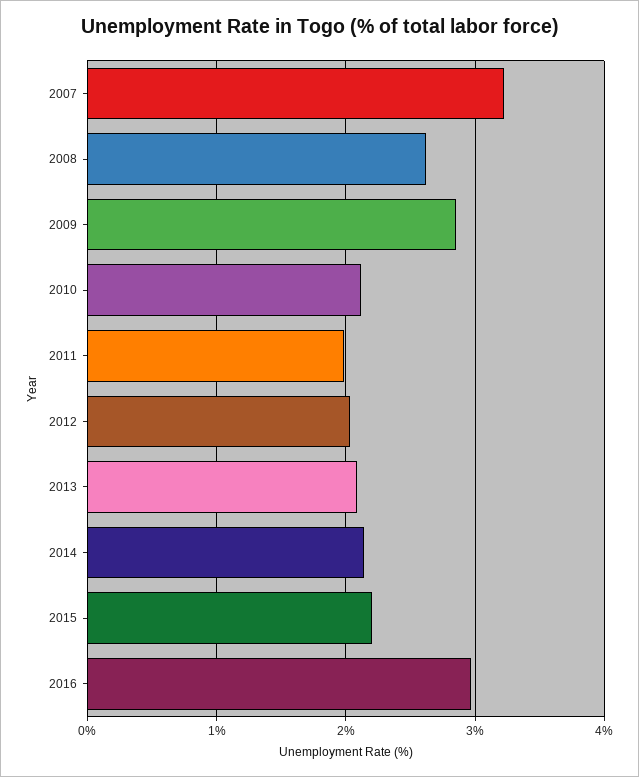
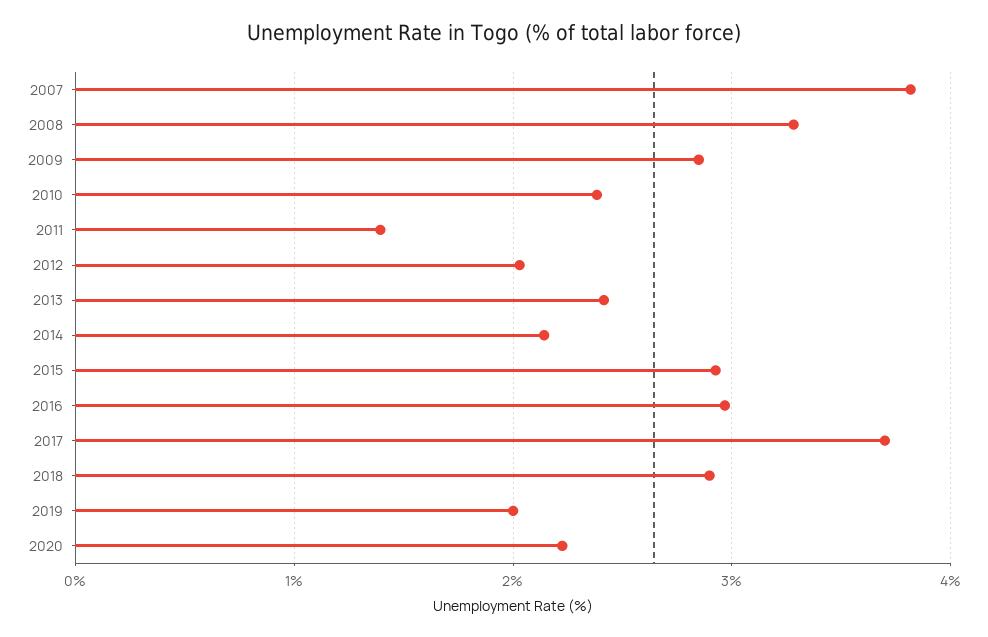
2007: 3.2 -> 3.8
2008: 2.6 -> 3.3
2010: 2.1 -> 2.4
2011: 2 -> 1.4
2013: 2.1 -> 2.4
2015: 2.2 -> 2.9
2017: none -> 3.7
2018: none -> 2.9
2019: none -> 2
2020: none -> 2.2

